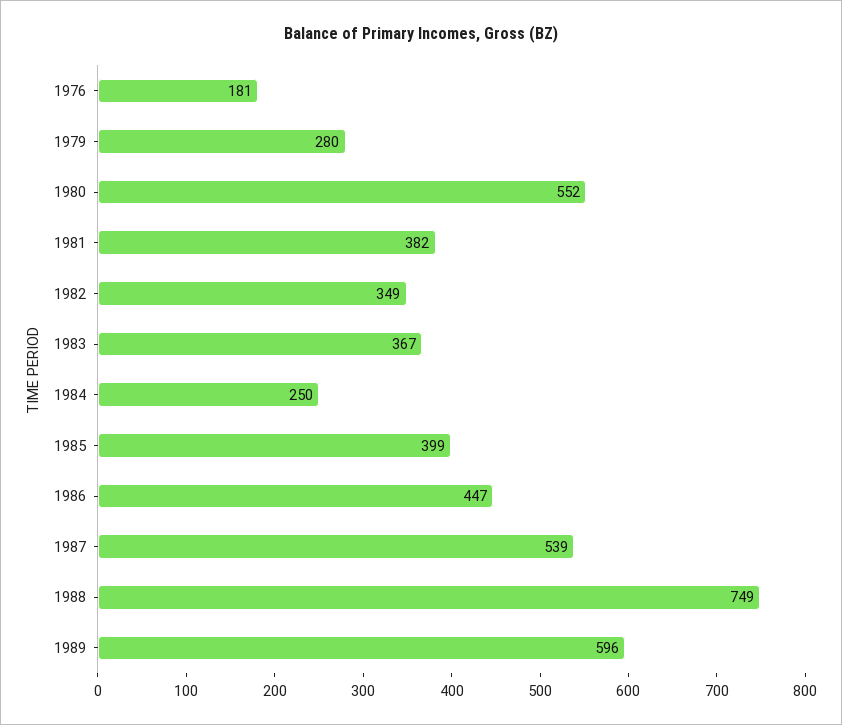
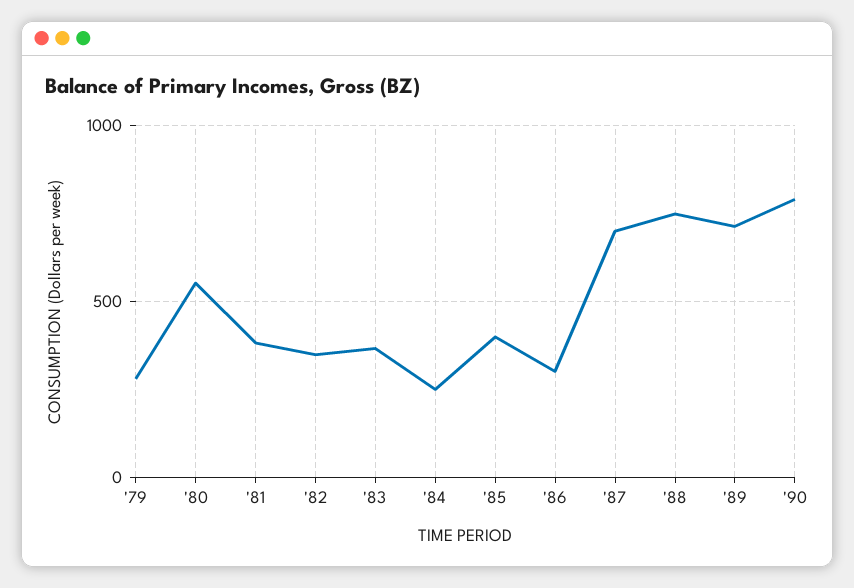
1976: 181 -> none
1986: 447 -> 300
1987: 539 -> 700
1989: 596 -> 700
'90: none -> 800

